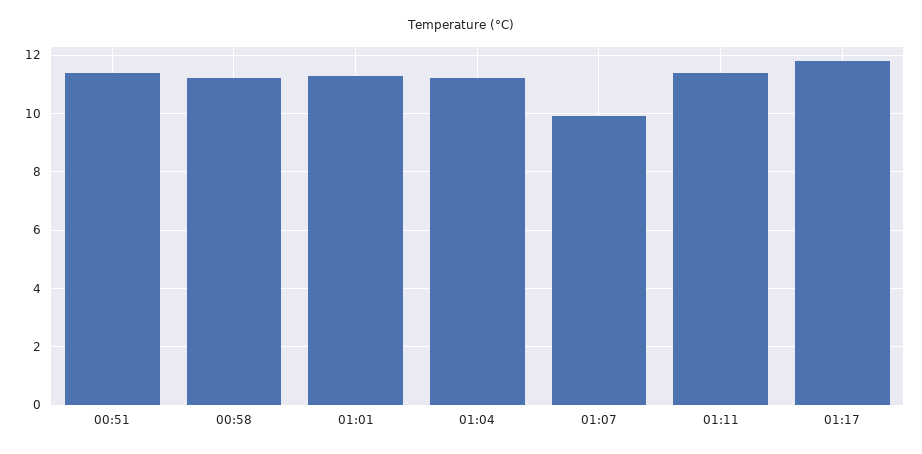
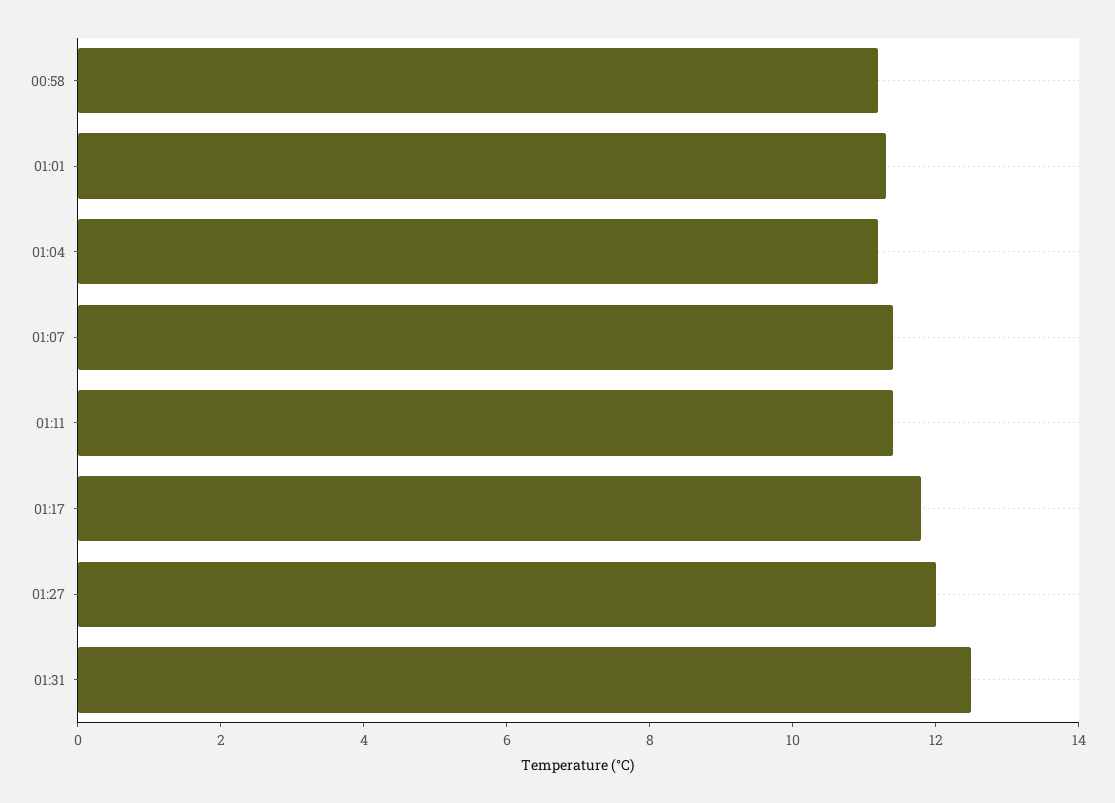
00:51: 11.5 -> none
01:07: 10 -> 11.5
01:27: none -> 12
01:31: none -> 12.5

